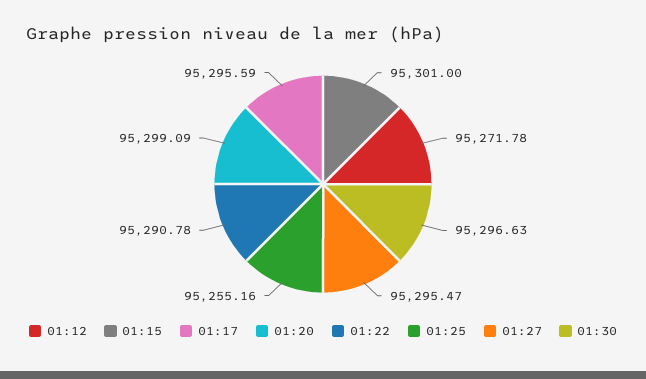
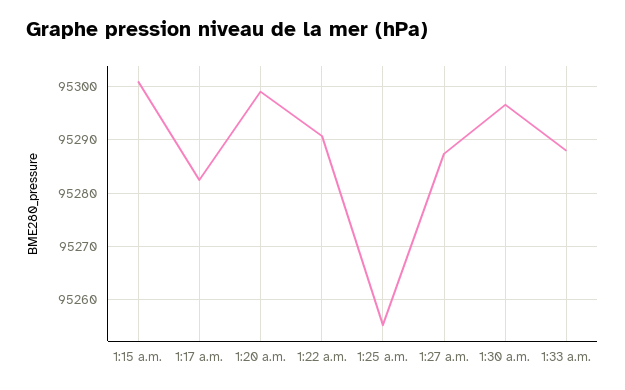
01:12: 95271.78 -> none
01:17: 95295.59 -> 95282
01:27: 95295.47 -> 95288
1:33 a.m.: none -> 95288

